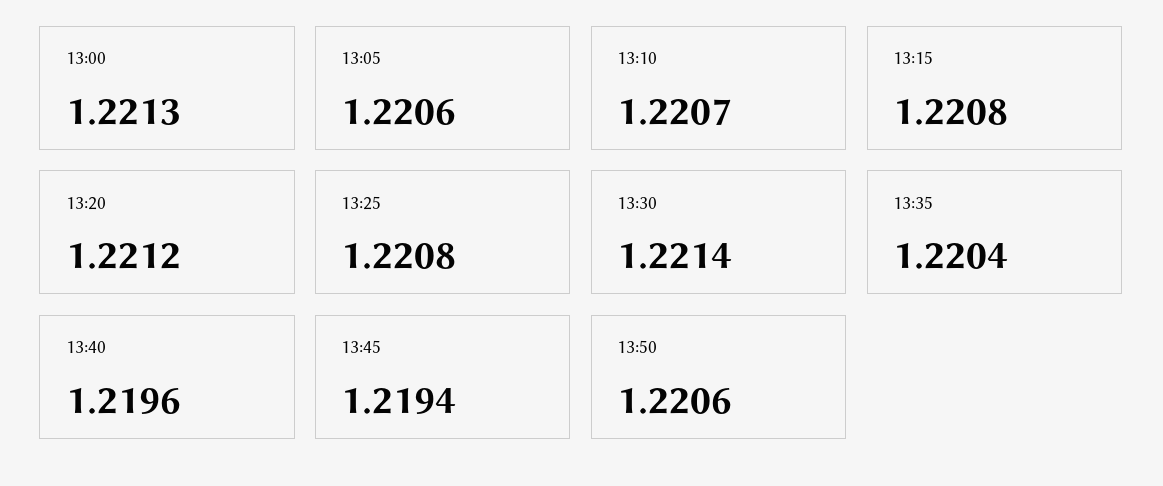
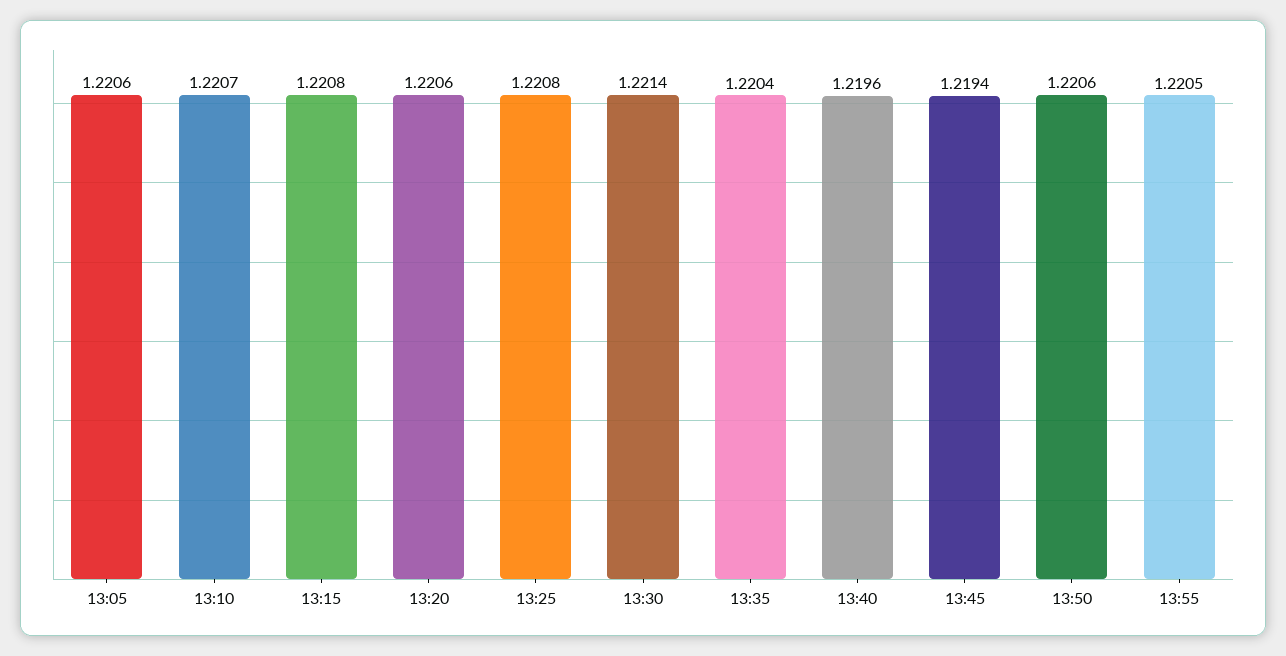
13:00: 1.2213 -> none
13:20: 1.2212 -> 1.2206
13:55: none -> 1.2205

